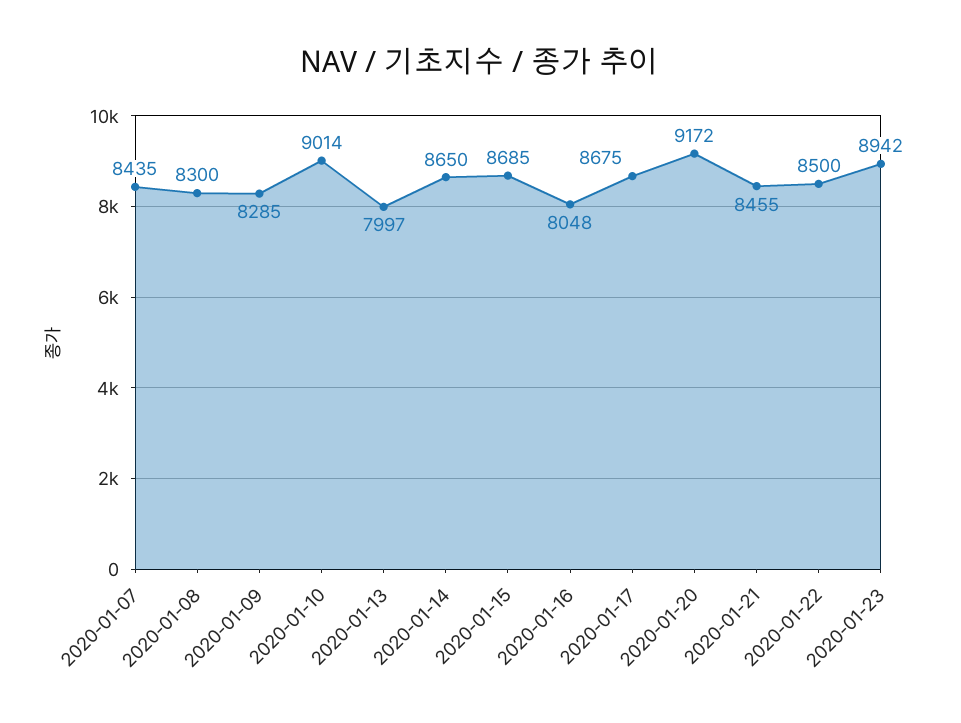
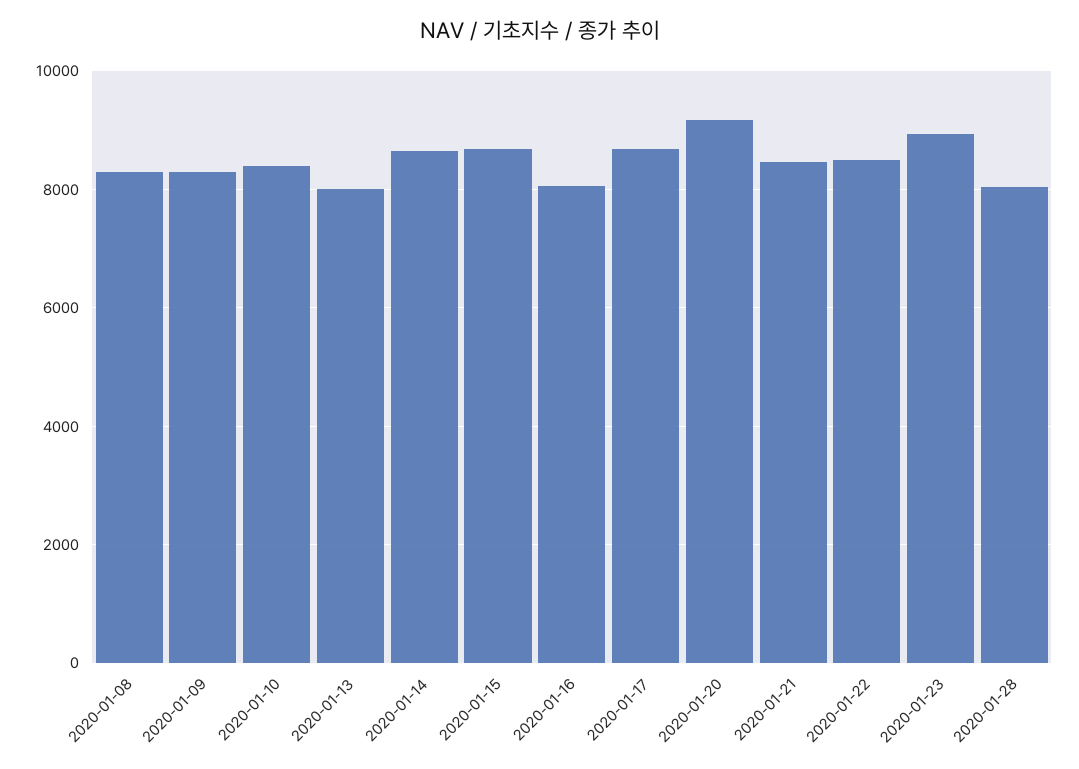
2020-01-07: 8435 -> none
2020-01-10: 9014 -> 8400
2020-01-28: none -> 8000

